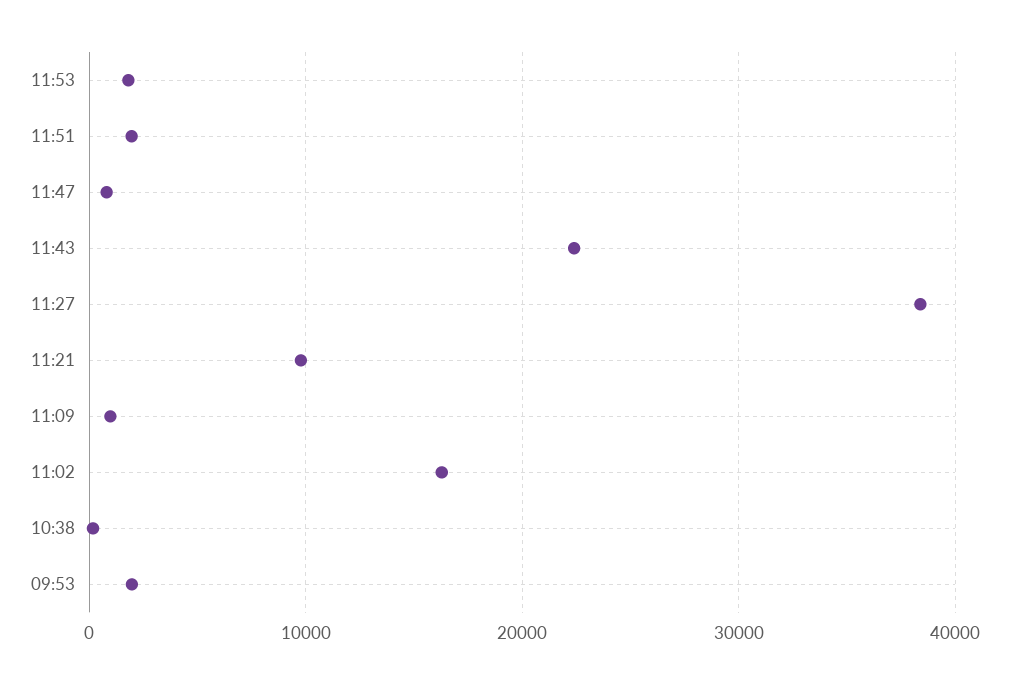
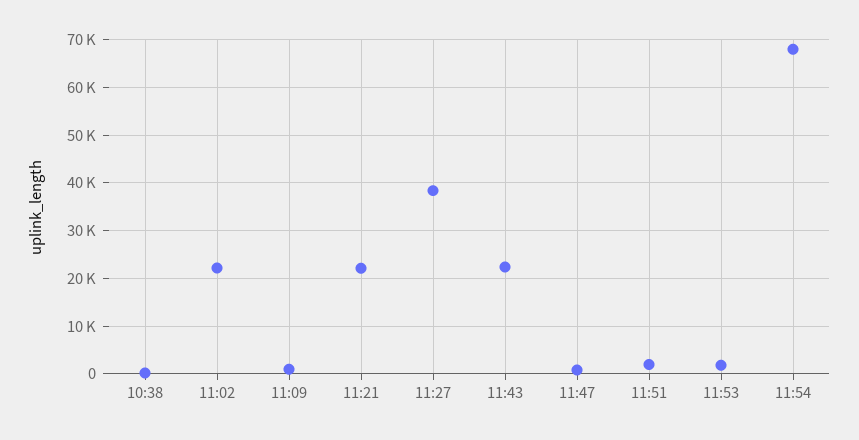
11:21: 10000 -> 22000
11:02: 16000 -> 22000
09:53: 2000 -> none
11:54: none -> 68000

